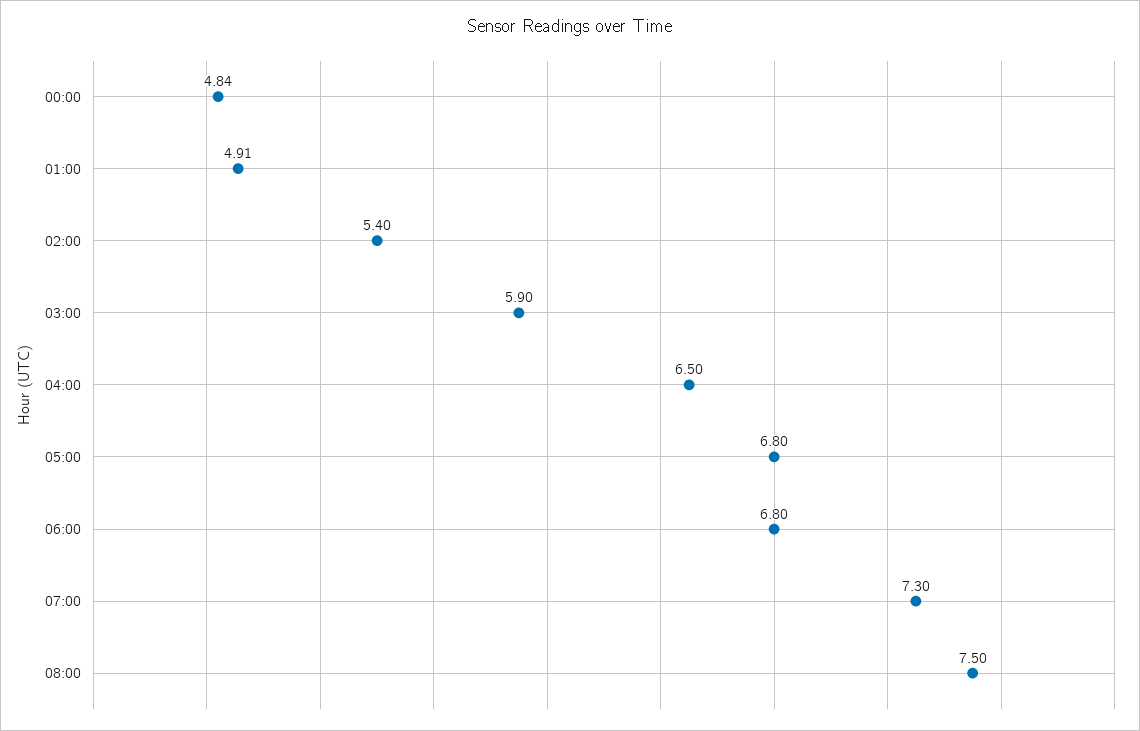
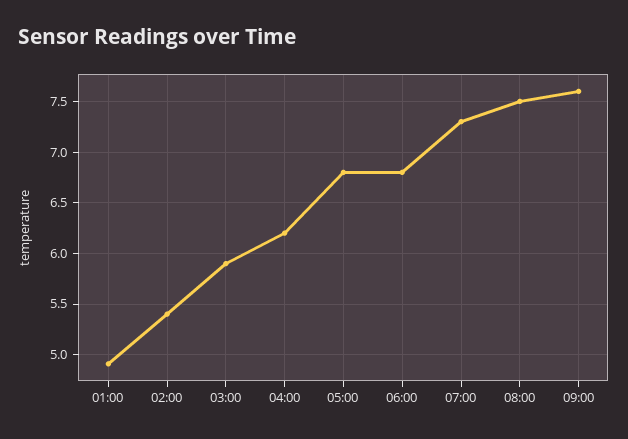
00:00: 4.84 -> none
04:00: 6.5 -> 6.2
09:00: none -> 7.6

